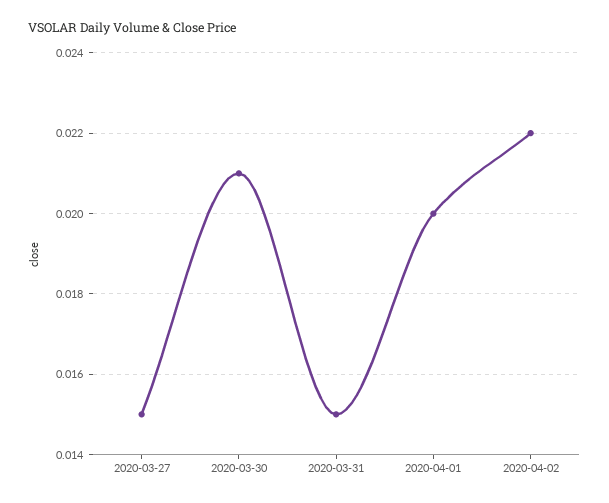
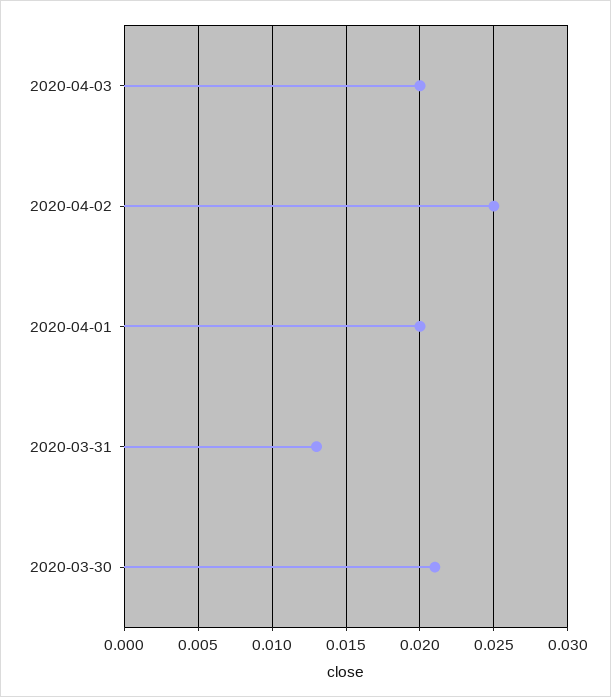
2020-03-27: 0.015 -> none
2020-03-31: 0.015 -> 0.013
2020-04-02: 0.022 -> 0.025
2020-04-03: none -> 0.02

